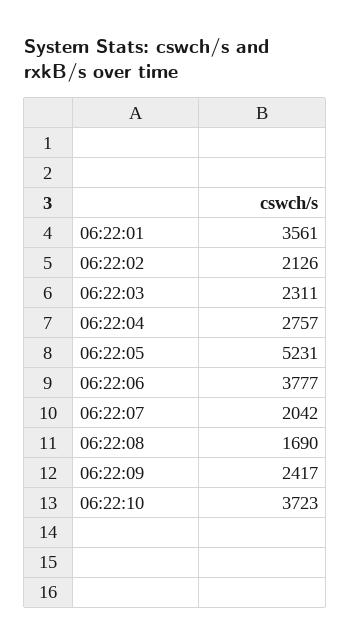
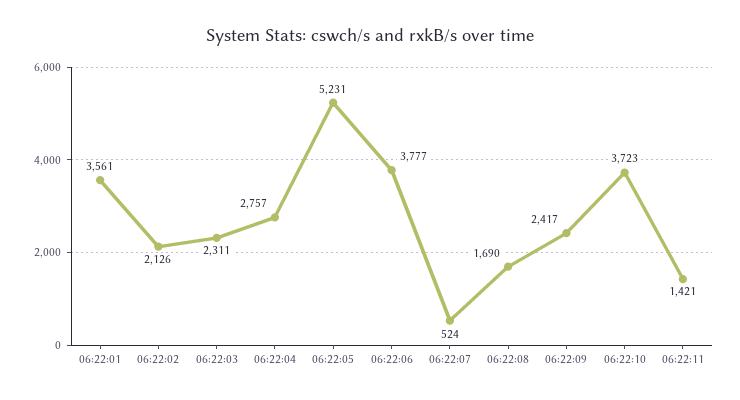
06:22:07: 2042 -> 524
06:22:11: none -> 1421

